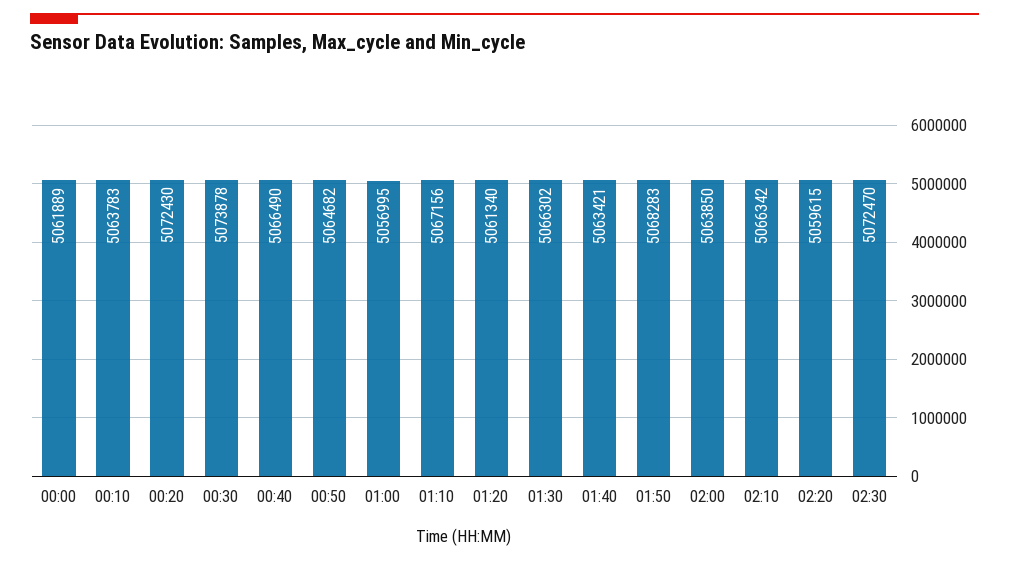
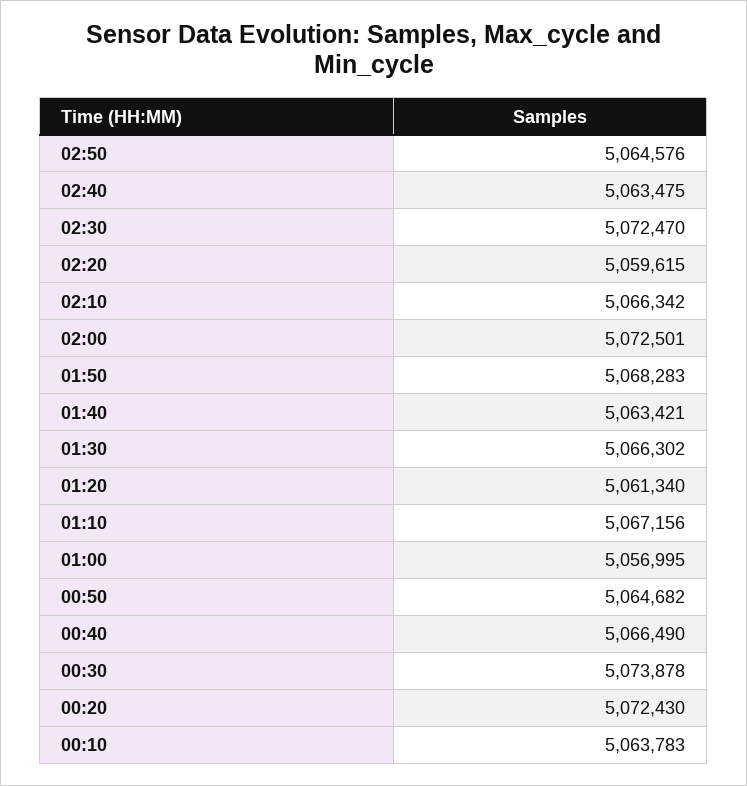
00:00: 5061889 -> none
02:00: 5063850 -> 5072501
02:50: none -> 5064576
02:40: none -> 5063475

